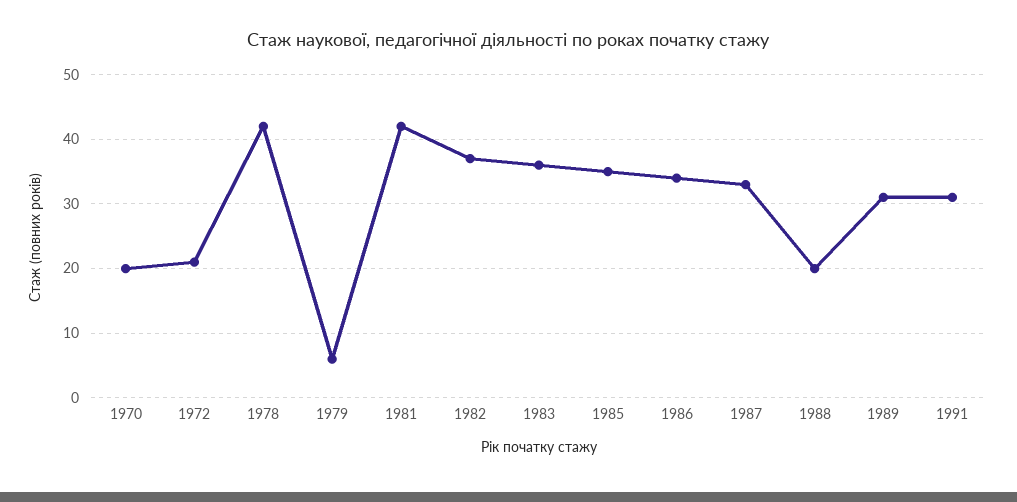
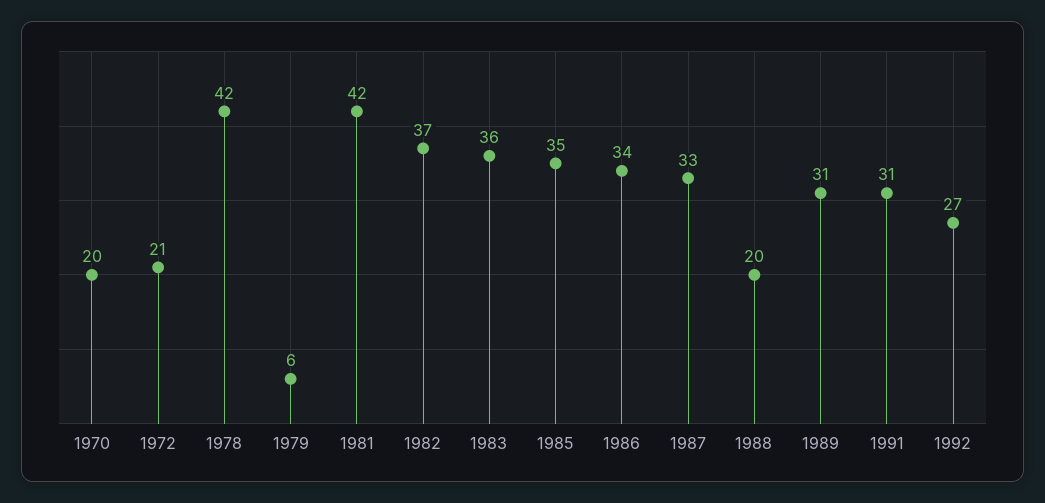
1992: none -> 27

